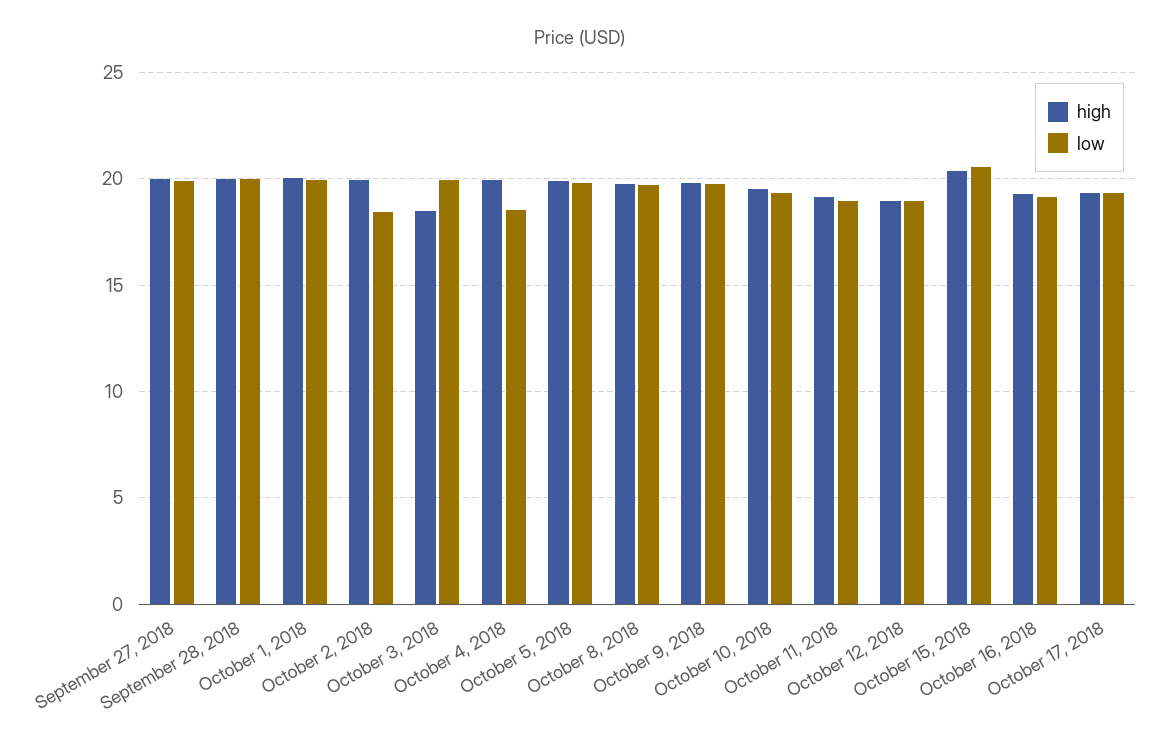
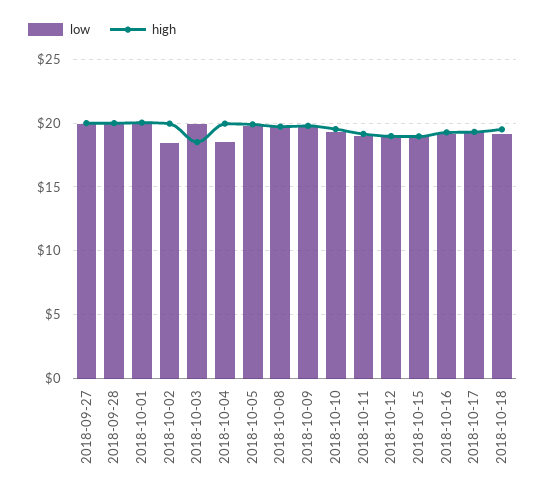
high, October 15, 2018: 20.5 -> 19
low, October 15, 2018: 20.5 -> 19
low, 2018-10-18: none -> 19
high, 2018-10-18: none -> 19.5

